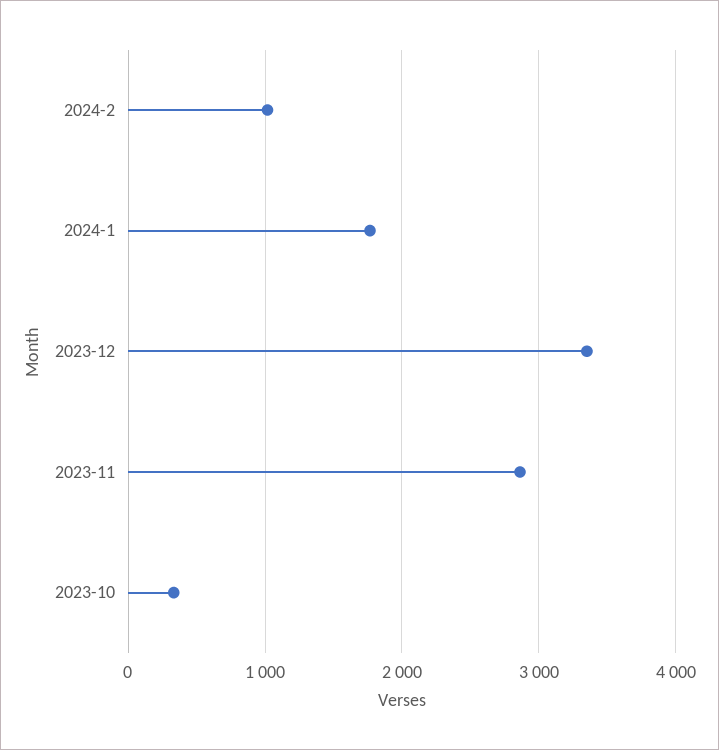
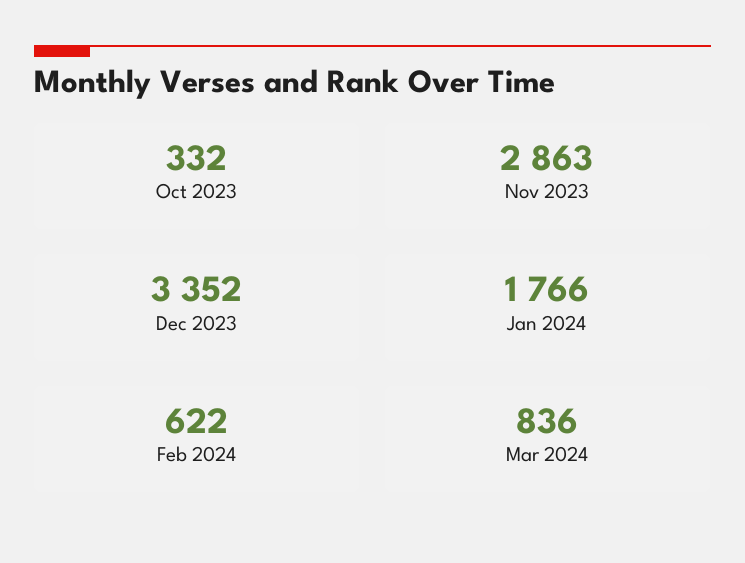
2024-2: 1000 -> 622
Mar 2024: none -> 836

